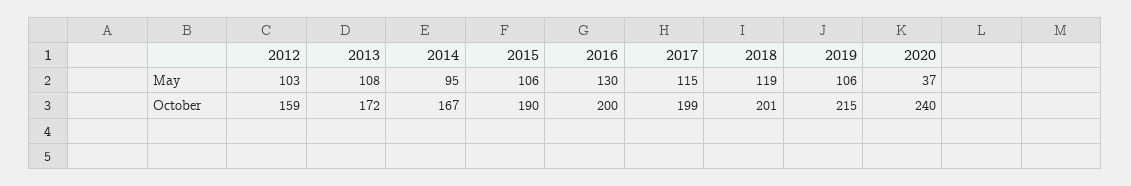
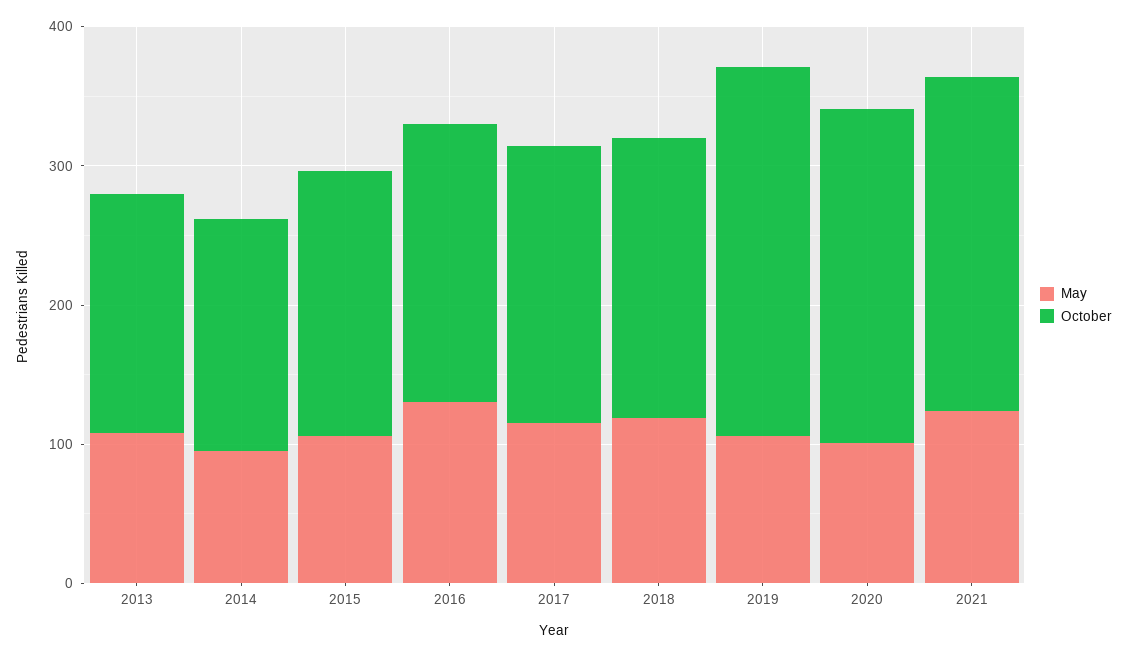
May, 2012: 103 -> none
May, 2020: 37 -> 100
October, 2012: 159 -> none
October, 2019: 215 -> 260
May, 2021: none -> 120
October, 2021: none -> 240

